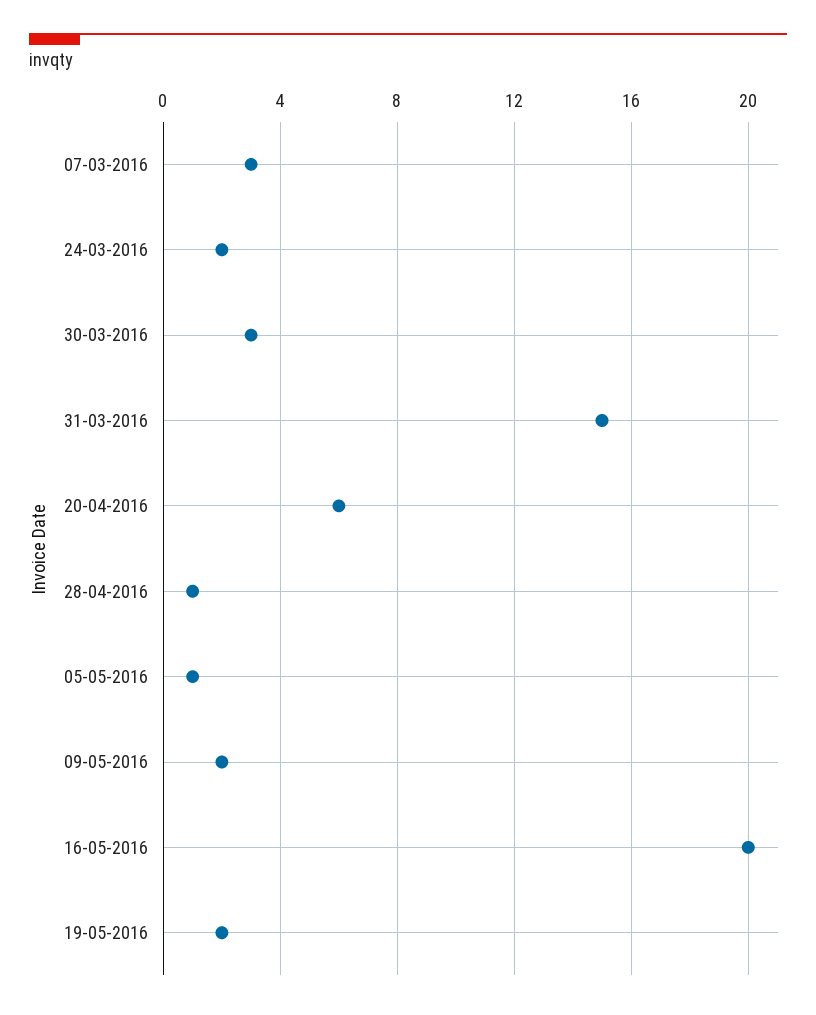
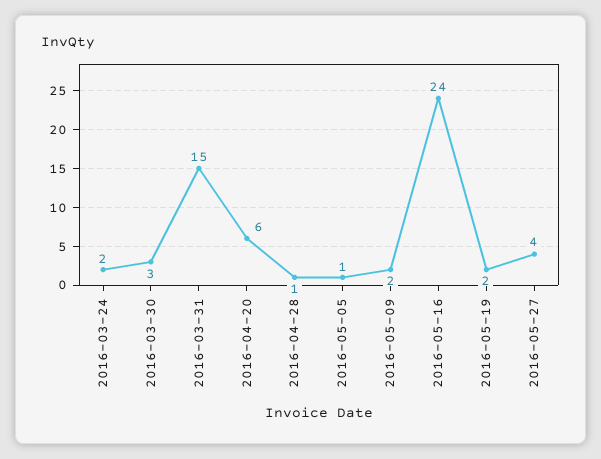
07-03-2016: 3 -> none
16-05-2016: 20 -> 24
2016-05-27: none -> 4

